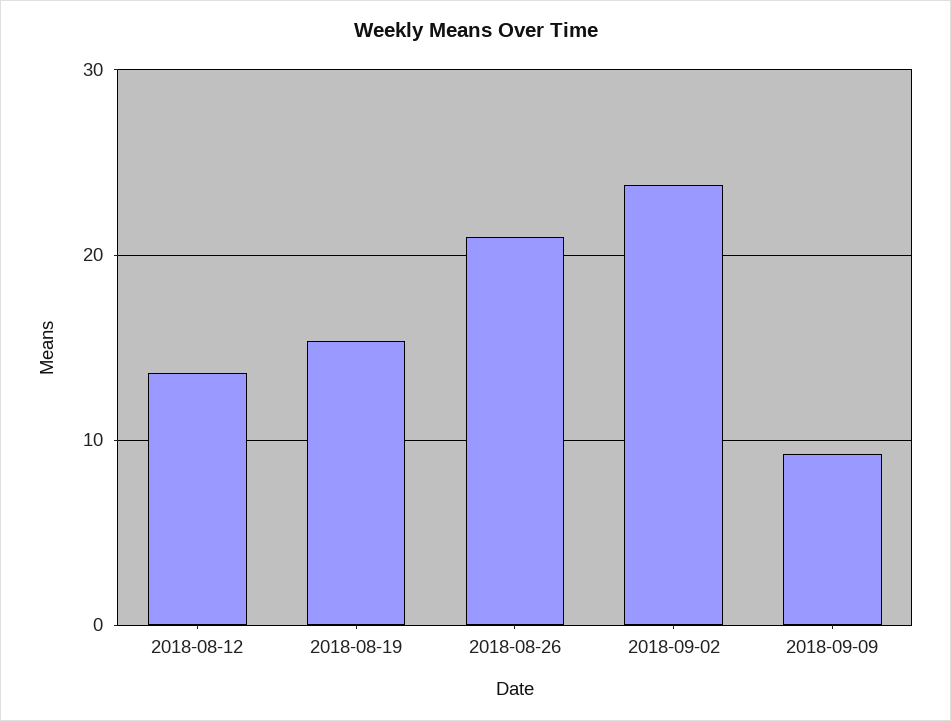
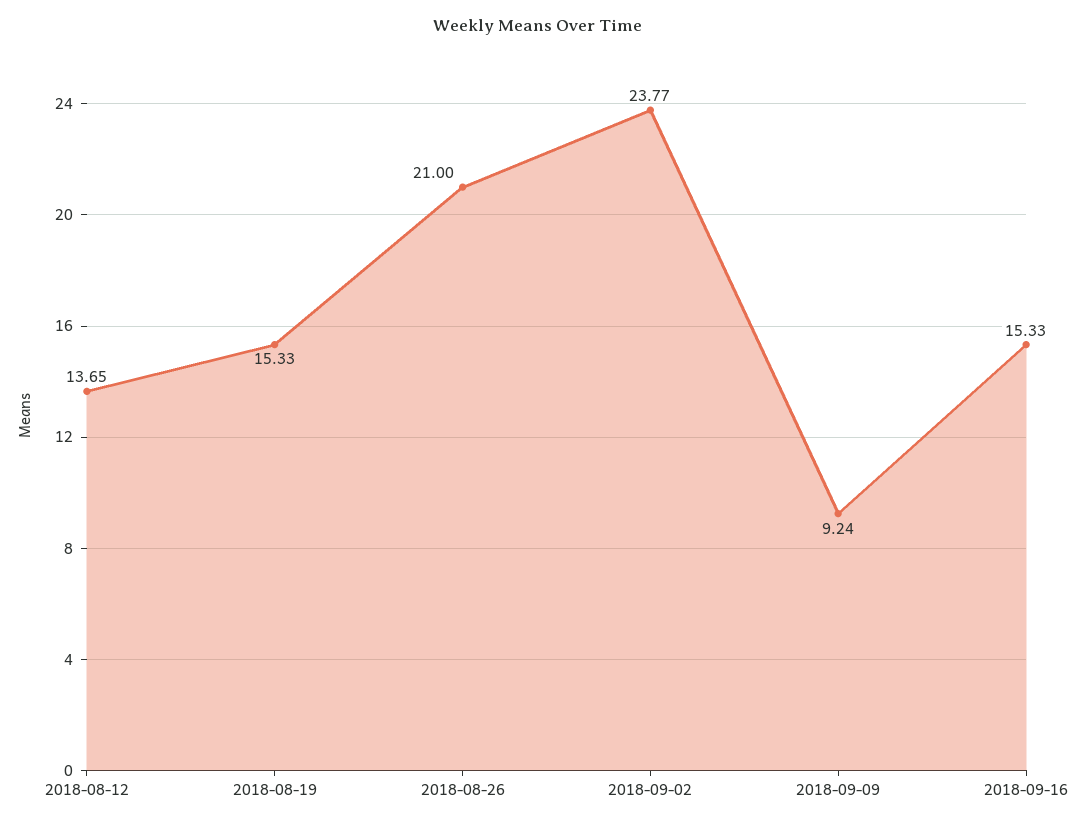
2018-09-16: none -> 15.33

